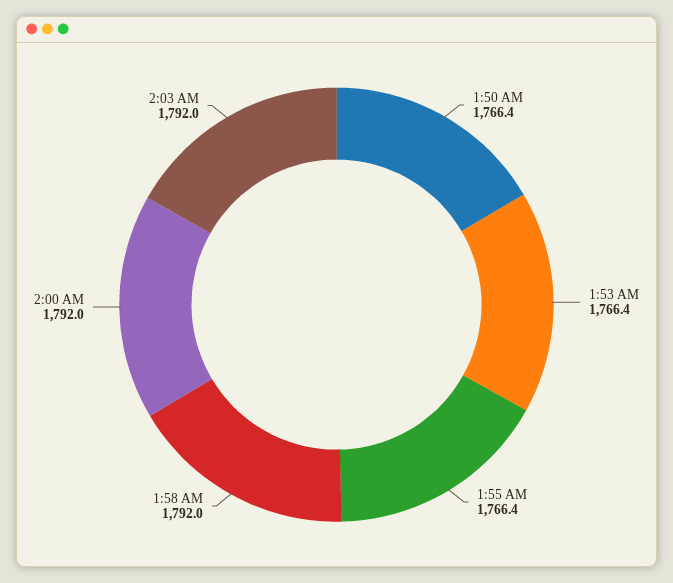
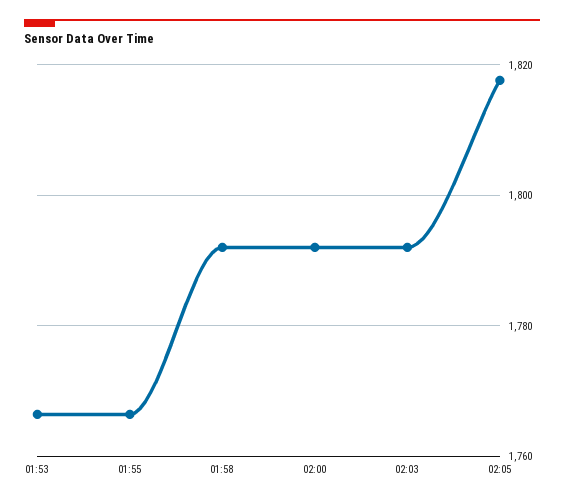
1:50 AM: 1766.4 -> none
02:05: none -> 1818

